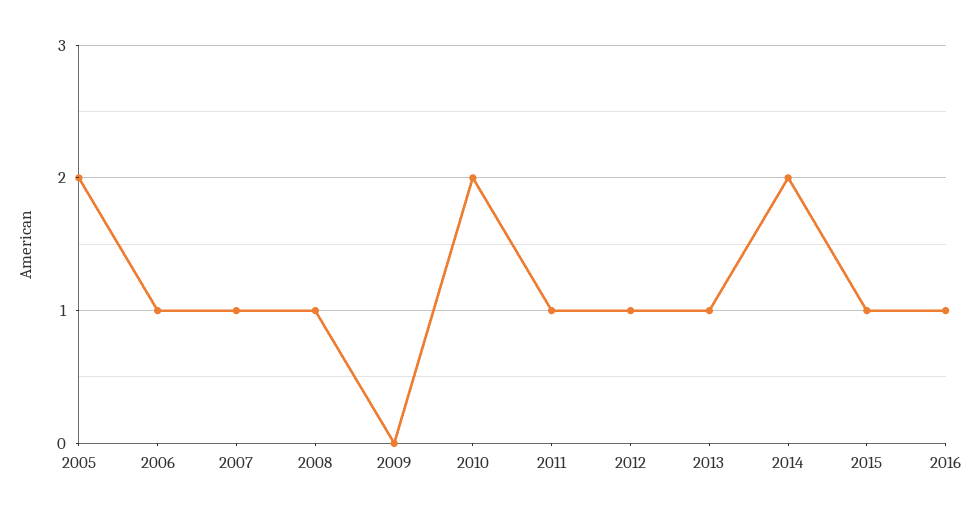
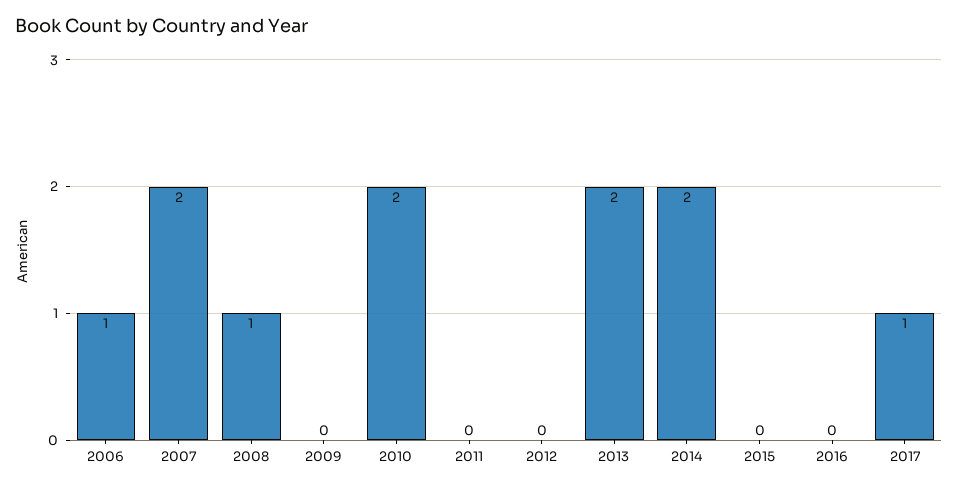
2005: 2 -> none
2007: 1 -> 2
2011: 1 -> 0
2012: 1 -> 0
2013: 1 -> 2
2015: 1 -> 0
2016: 1 -> 0
2017: none -> 1

